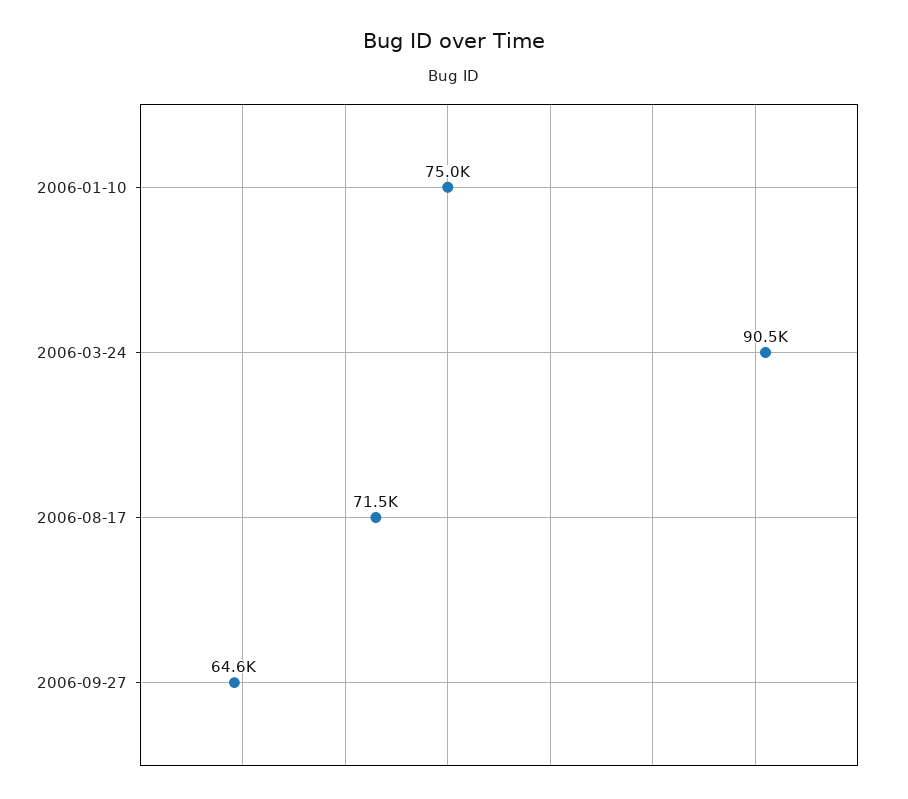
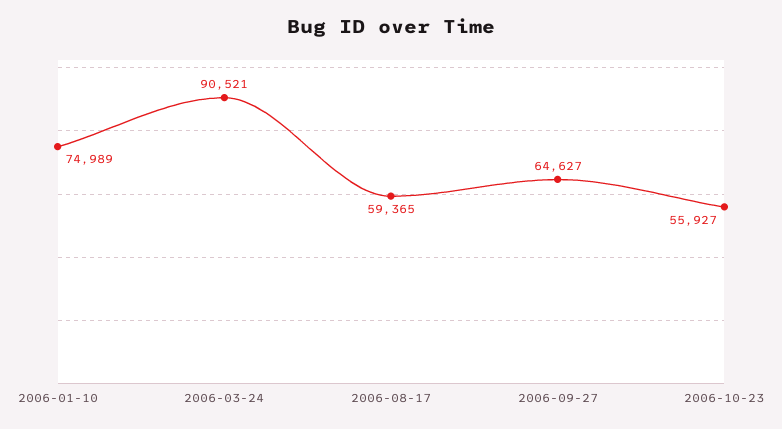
2006-08-17: 71500 -> 59365
2006-10-23: none -> 55927

